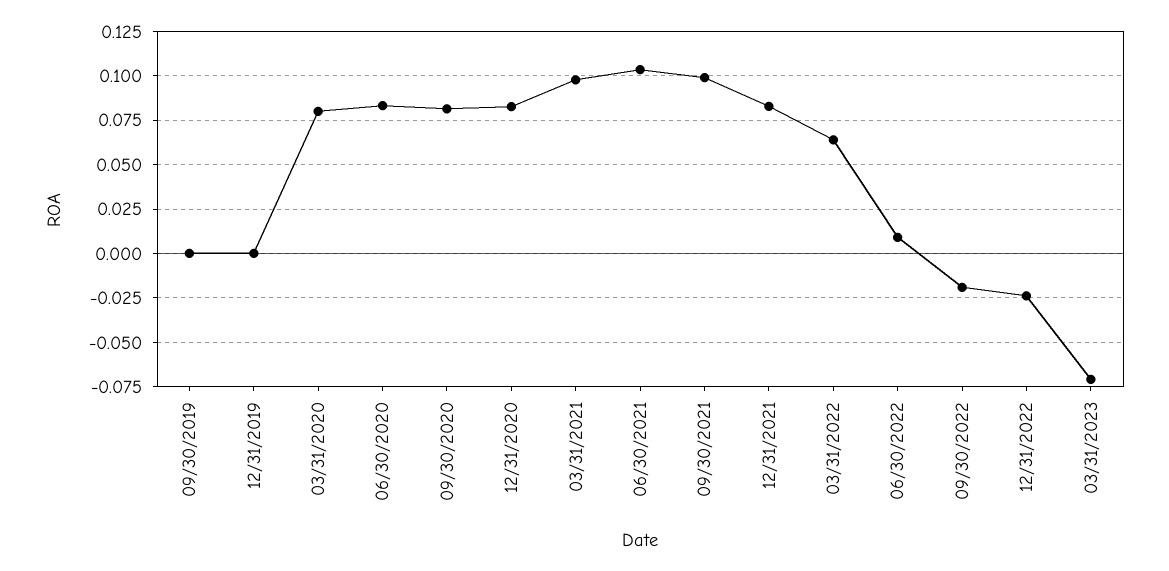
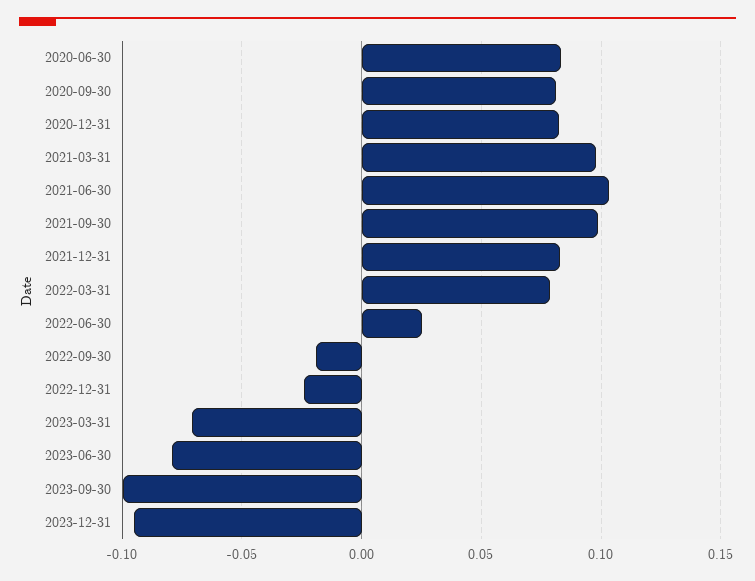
09/30/2019: 0 -> none
12/31/2019: 0 -> none
03/31/2020: 0.08 -> none
03/31/2022: 0.065 -> 0.08
06/30/2022: 0.01 -> 0.025
2023-06-30: none -> -0.08
2023-09-30: none -> -0.1
2023-12-31: none -> -0.095

